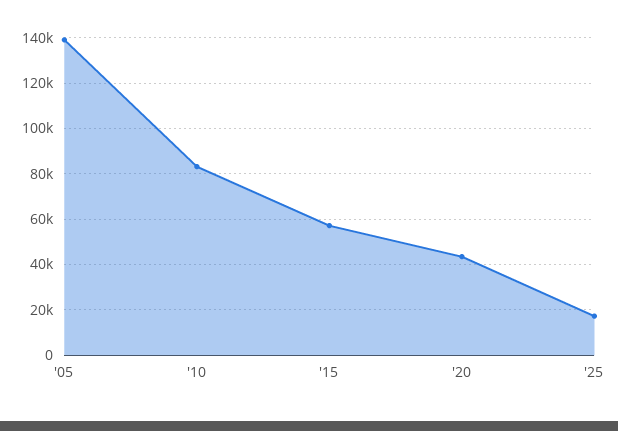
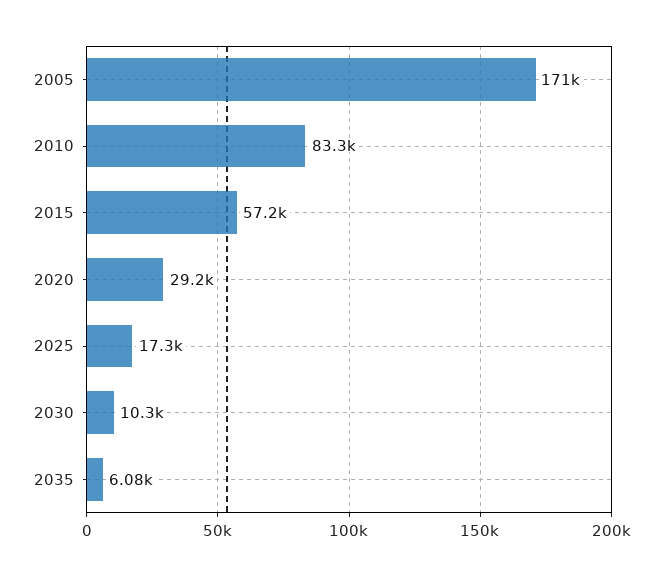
'05: 140000 -> 171000
'20: 45000 -> 29200
2030: none -> 10300
2035: none -> 6080

